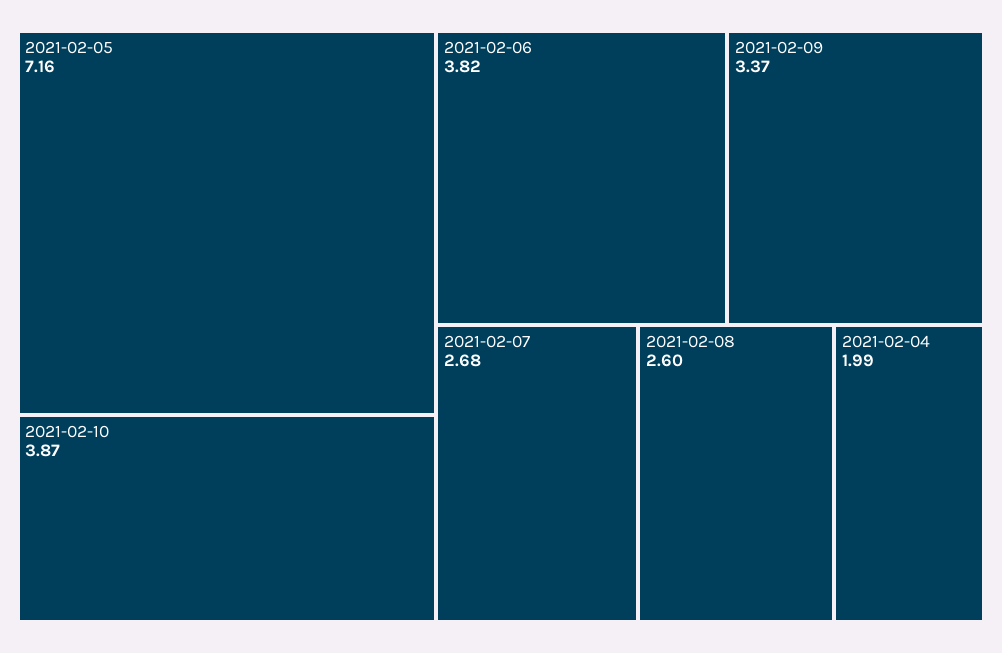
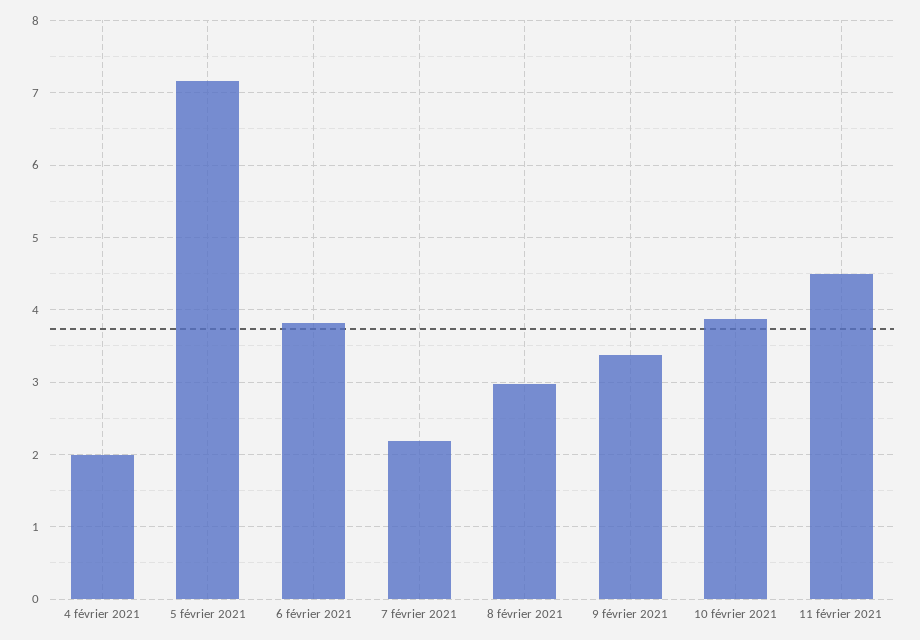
2021-02-07: 2.68 -> 2.2
2021-02-08: 2.6 -> 3
11 février 2021: none -> 4.5

